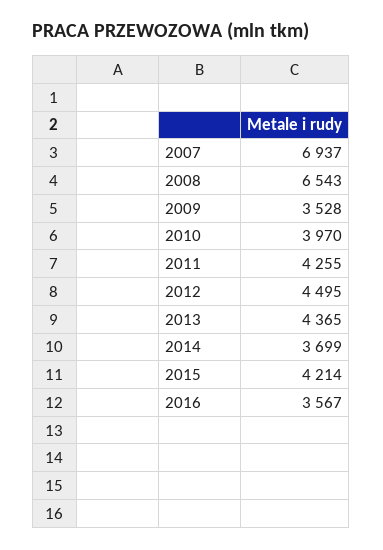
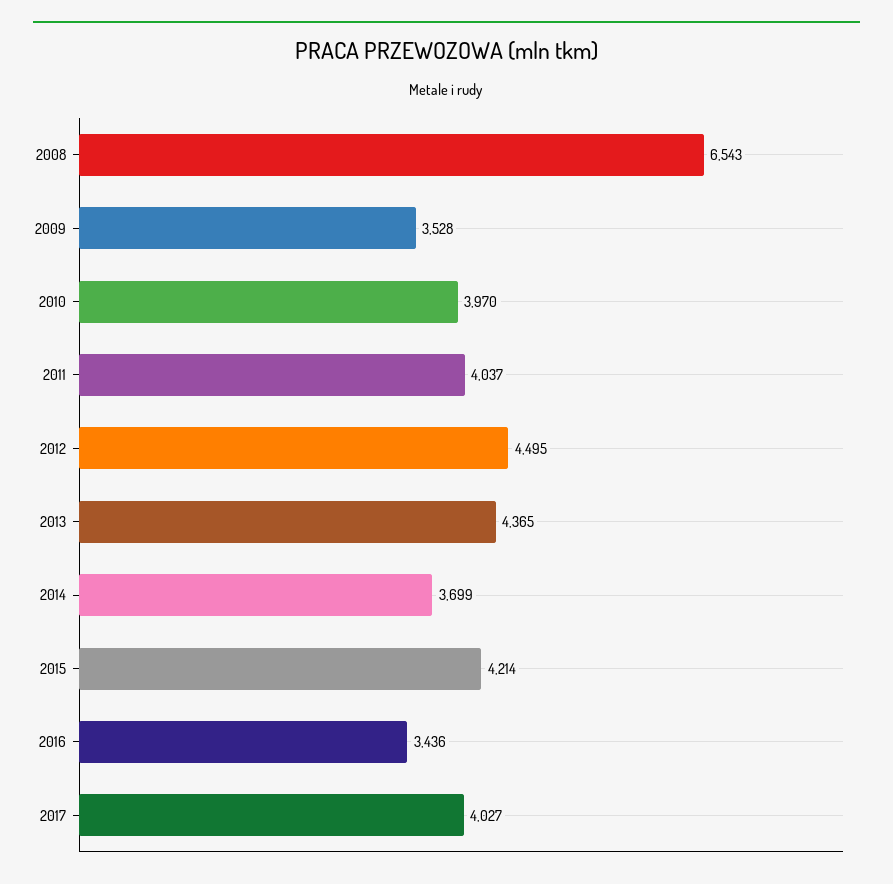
2007: 6937 -> none
2011: 4255 -> 4037
2016: 3567 -> 3436
2017: none -> 4027

